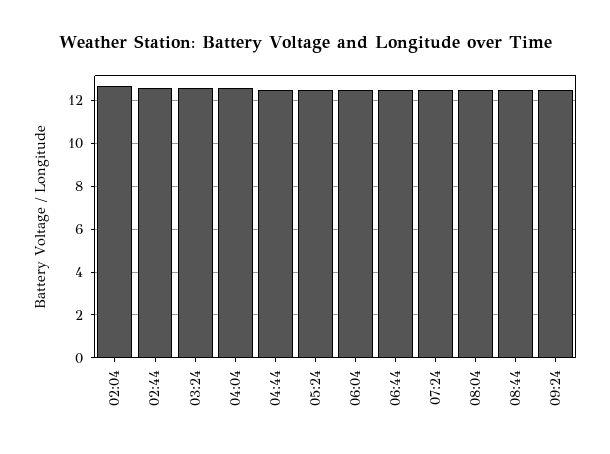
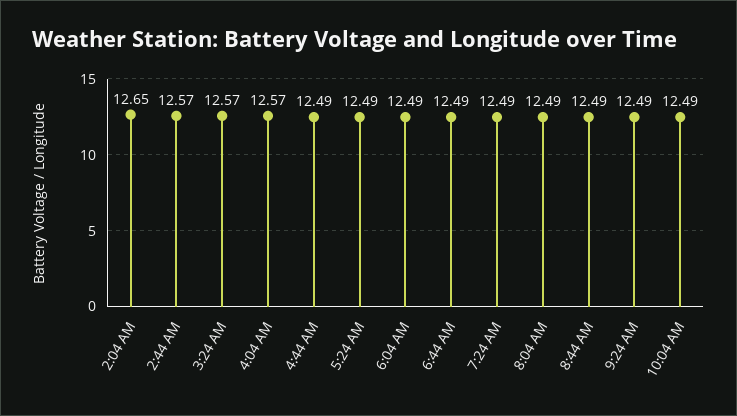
10:04 AM: none -> 12.49

